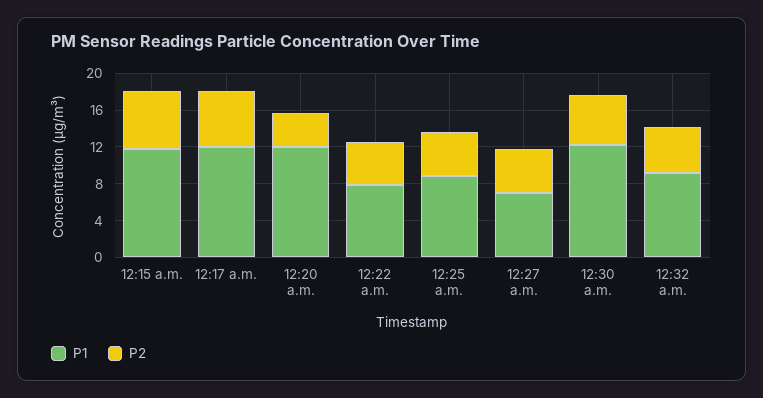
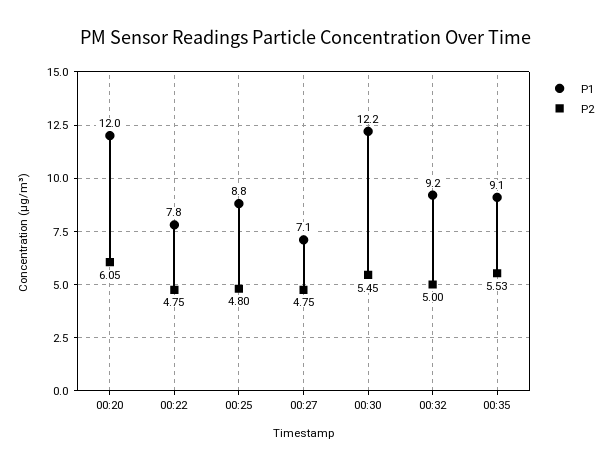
P1, 12:15 a.m.: 12 -> none
P2, 12:15 a.m.: 6 -> none
P1, 12:17 a.m.: 12 -> none
P2, 12:17 a.m.: 6 -> none
P2, 12:20 a.m.: 4 -> 6.05
P1, 00:35: none -> 9.1
P2, 00:35: none -> 5.53

